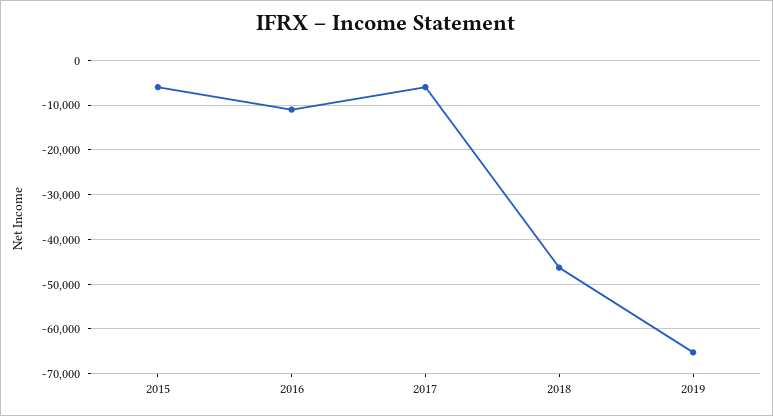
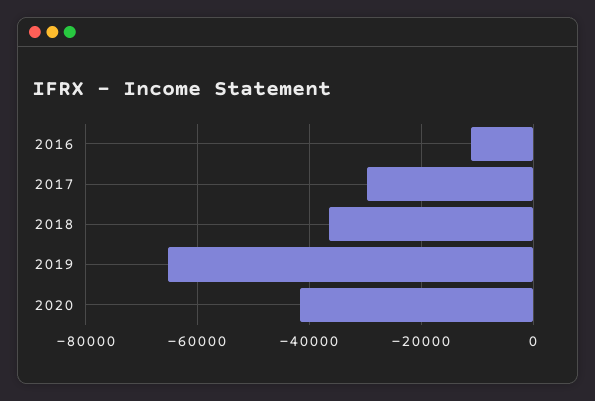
2015: -6000 -> none
2017: -6000 -> -30000
2018: -46000 -> -36000
2020: none -> -42000

